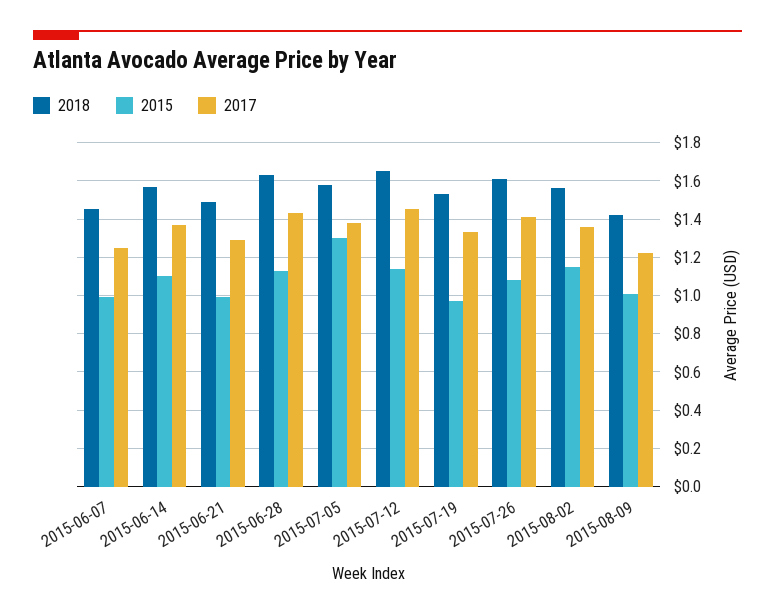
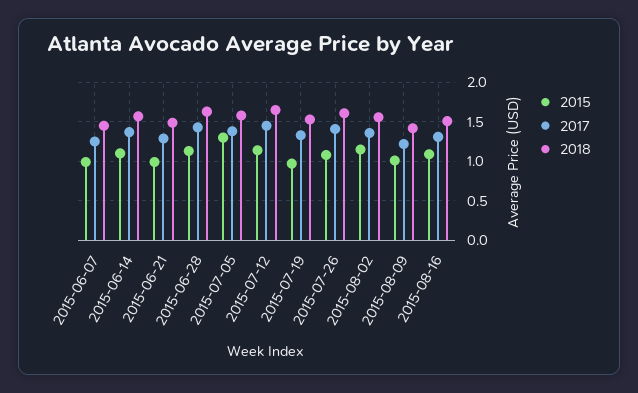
2015, 2015-08-16: none -> 1.1
2017, 2015-08-16: none -> 1.3
2018, 2015-08-16: none -> 1.5

